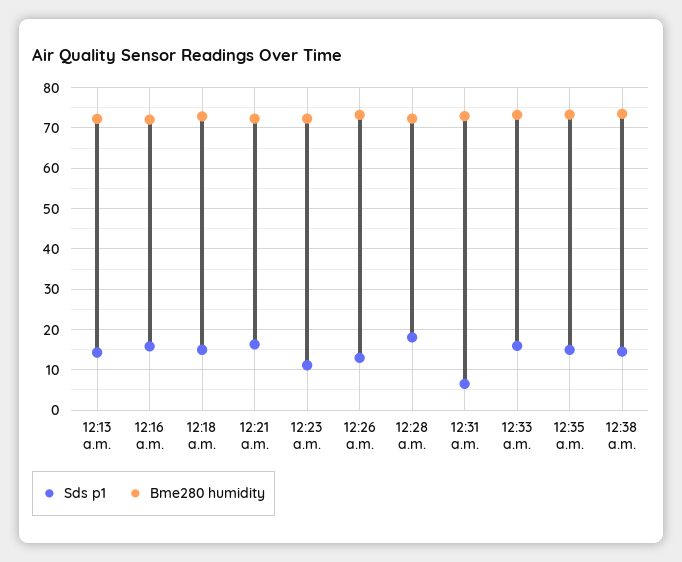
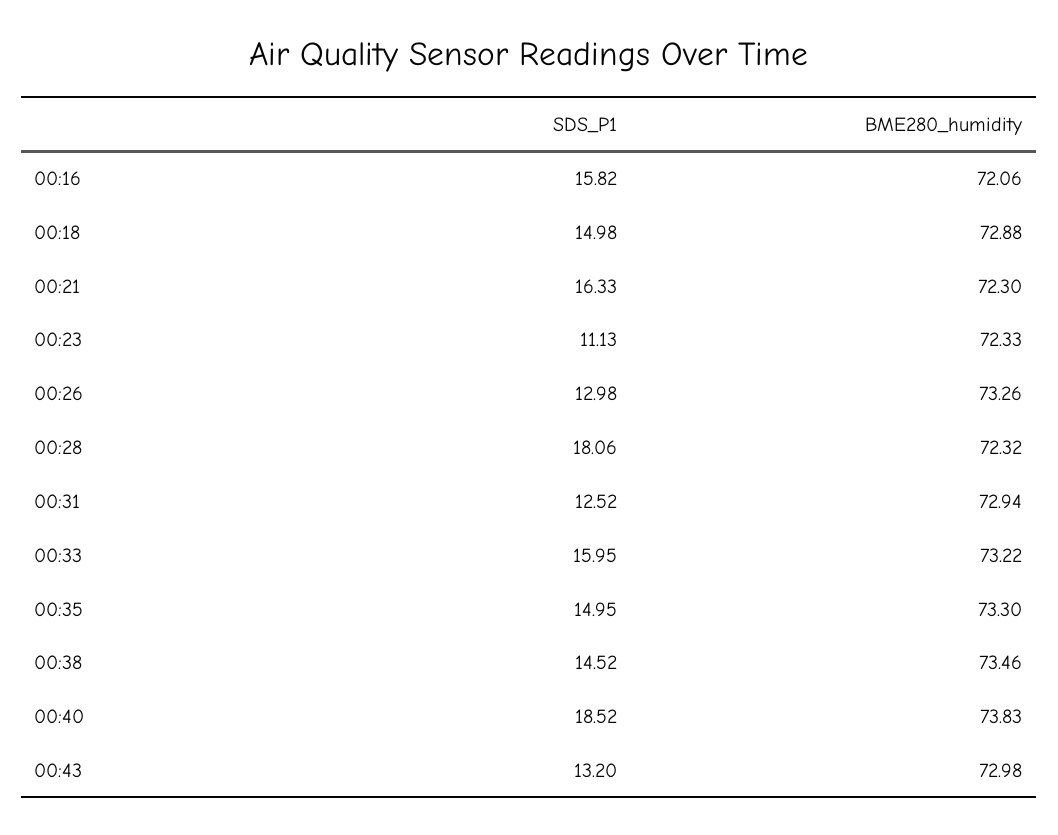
Sds p1, 12:13 a.m.: 14 -> none
Bme280 humidity, 12:13 a.m.: 72 -> none
Sds p1, 12:31 a.m.: 6 -> 12.52
Sds p1, 00:40: none -> 18.52
Bme280 humidity, 00:40: none -> 73.83
Sds p1, 00:43: none -> 13.2
Bme280 humidity, 00:43: none -> 72.98

